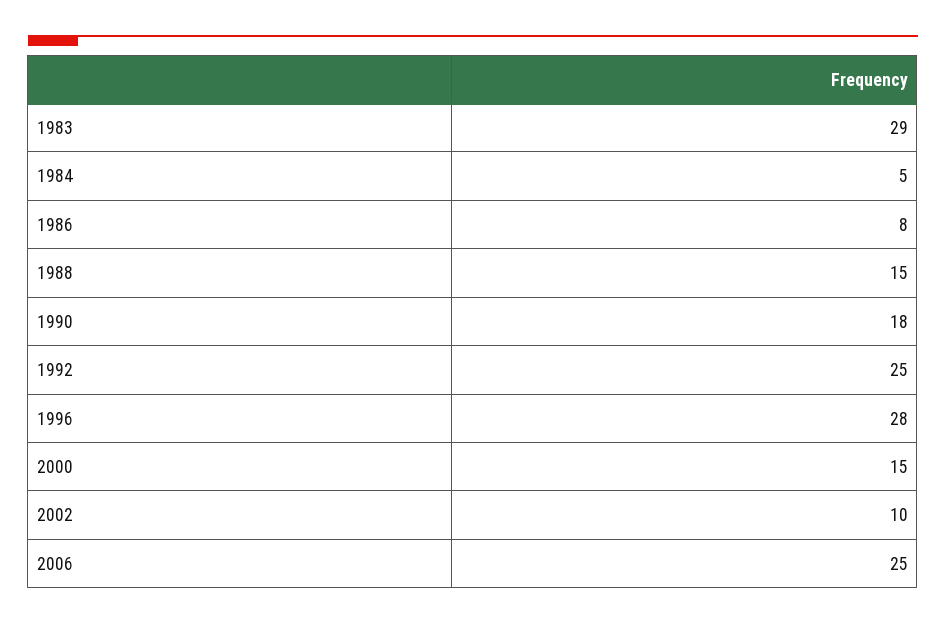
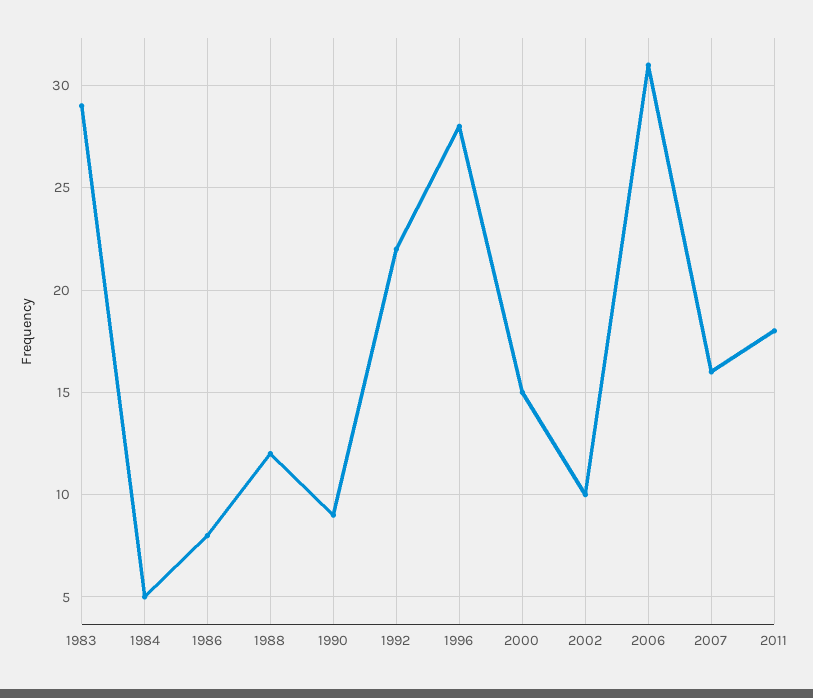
1988: 15 -> 12
1990: 18 -> 9
1992: 25 -> 22
2006: 25 -> 31
2007: none -> 16
2011: none -> 18

